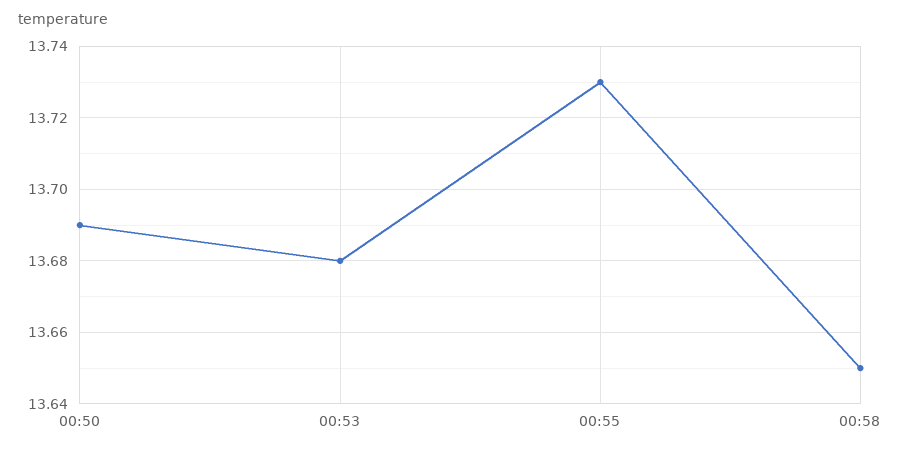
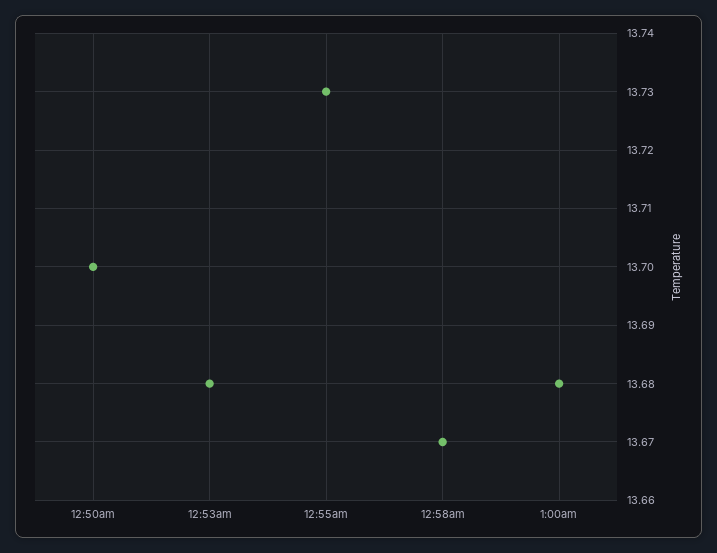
00:50: 13.69 -> 13.7
00:58: 13.65 -> 13.67
1:00am: none -> 13.68

